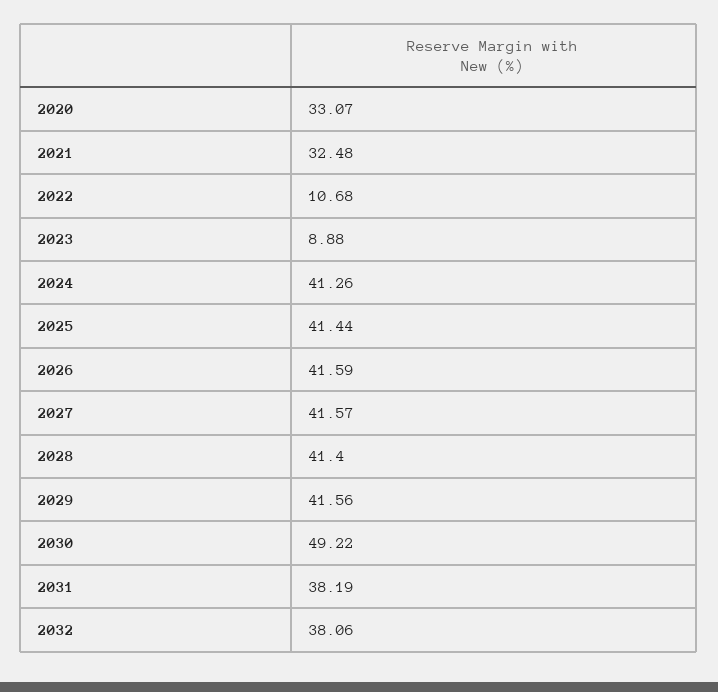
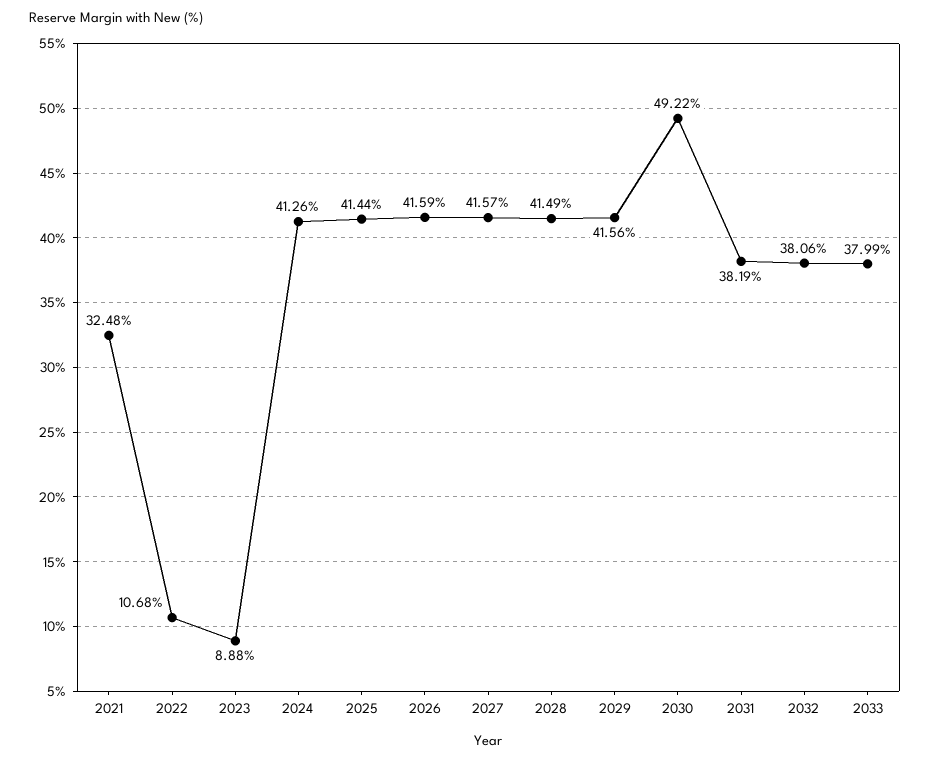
2020: 33.07 -> none
2028: 41.4 -> 41.49
2033: none -> 37.99

